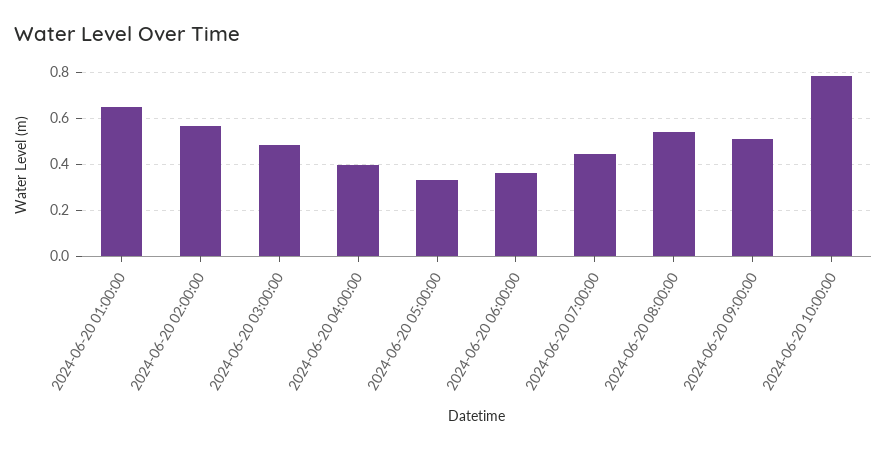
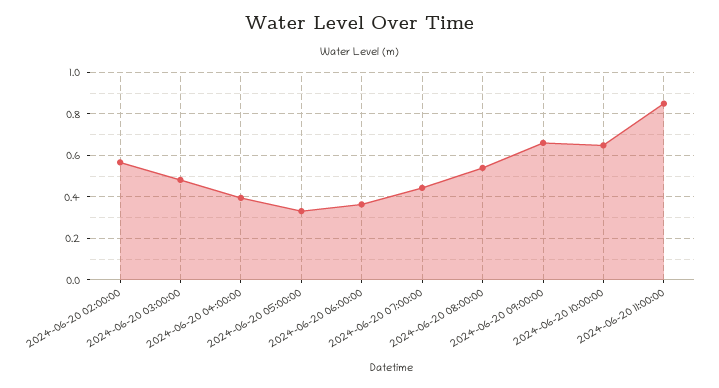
2024-06-20 01:00:00: 0.65 -> none
2024-06-20 09:00:00: 0.5 -> 0.65
2024-06-20 10:00:00: 0.8 -> 0.65
2024-06-20 11:00:00: none -> 0.85

